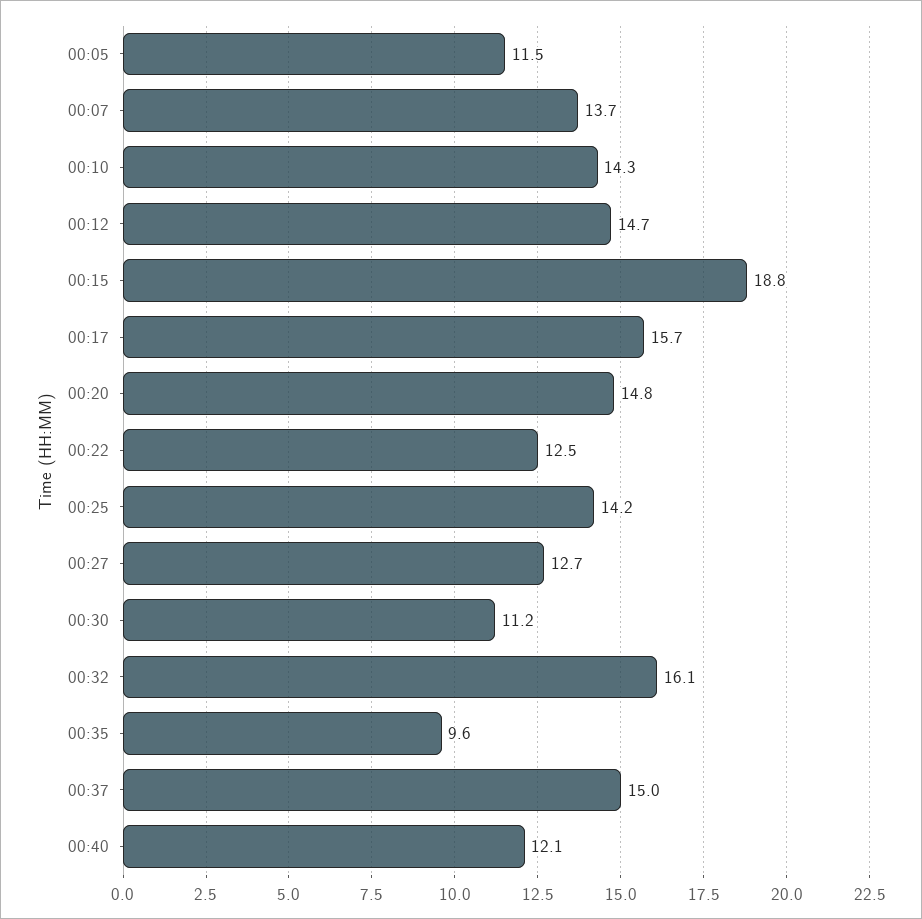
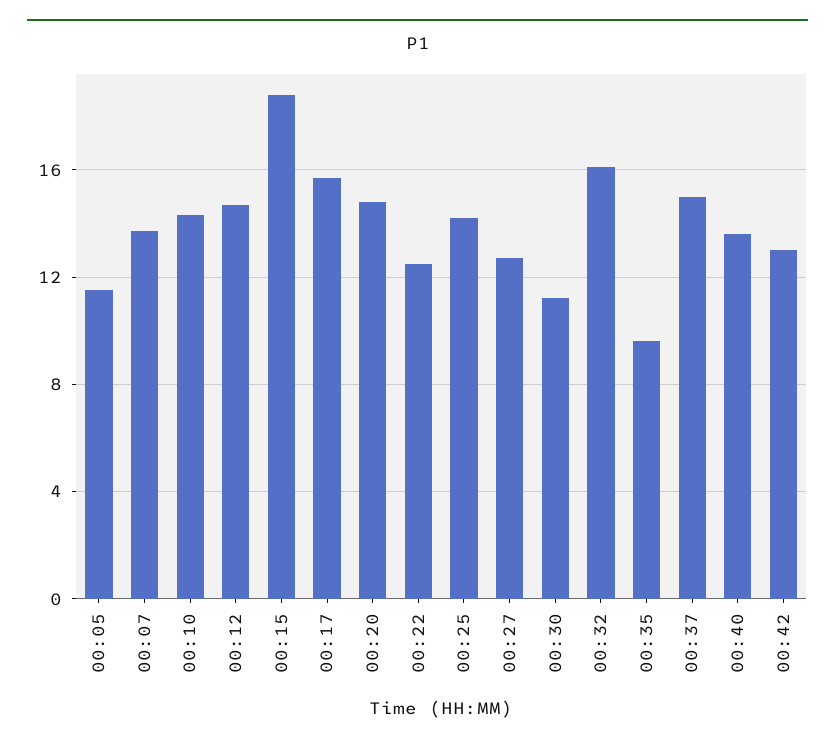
00:40: 12.1 -> 13.5
00:42: none -> 13

